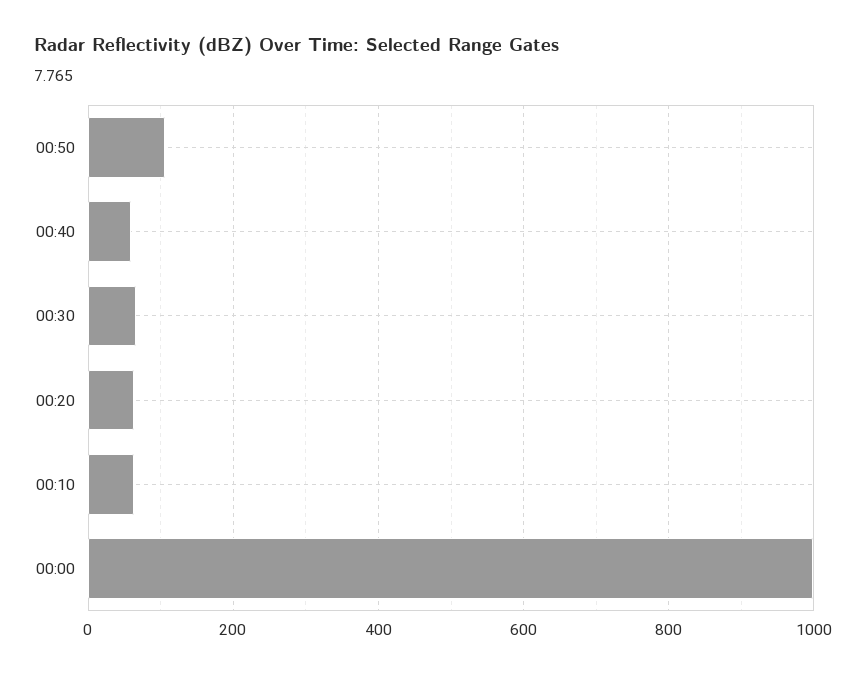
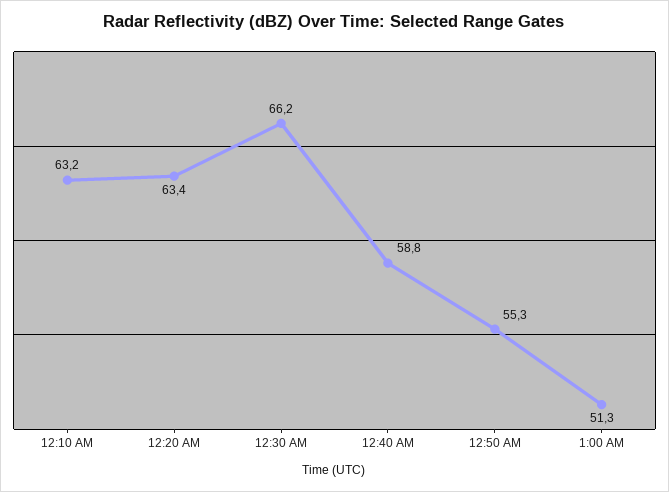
00:50: 100 -> 55.3
00:00: 1000 -> none
1:00 AM: none -> 51.3

